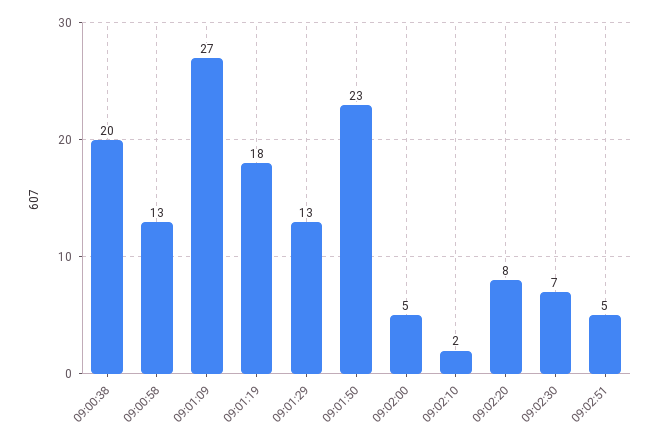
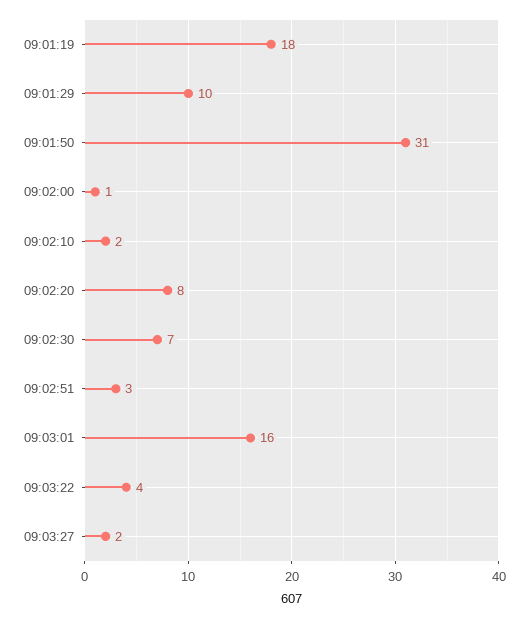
09:00:38: 20 -> none
09:00:58: 13 -> none
09:01:09: 27 -> none
09:01:29: 13 -> 10
09:01:50: 23 -> 31
09:02:00: 5 -> 1
09:02:51: 5 -> 3
09:03:01: none -> 16
09:03:22: none -> 4
09:03:27: none -> 2

